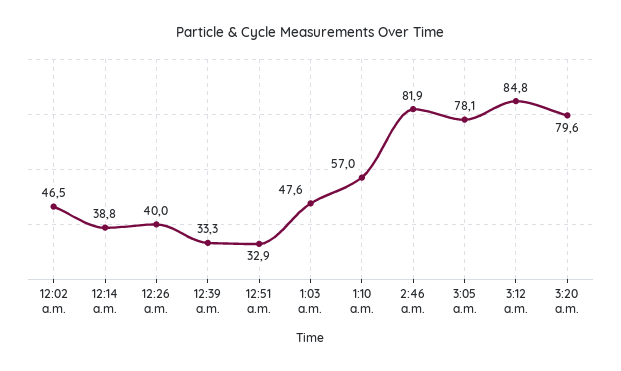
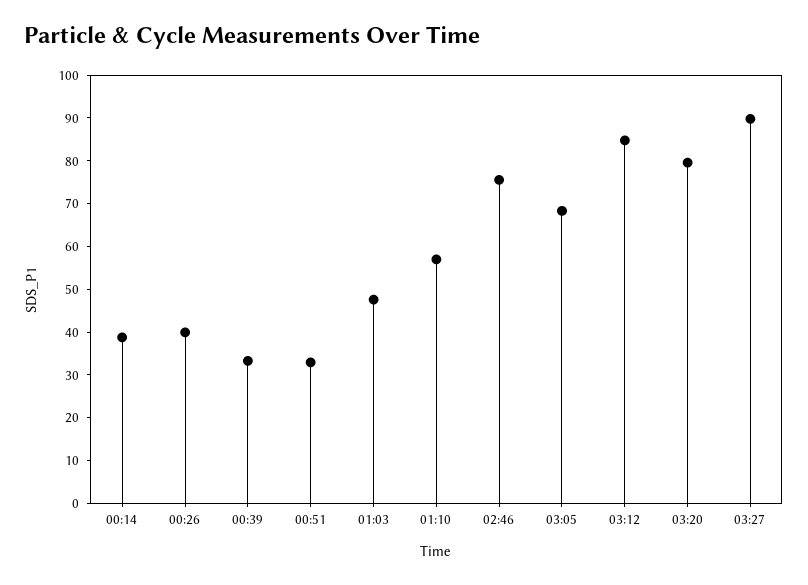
12:02 a.m.: 46.5 -> none
2:46 a.m.: 81.9 -> 76
3:05 a.m.: 78.1 -> 68
03:27: none -> 90

